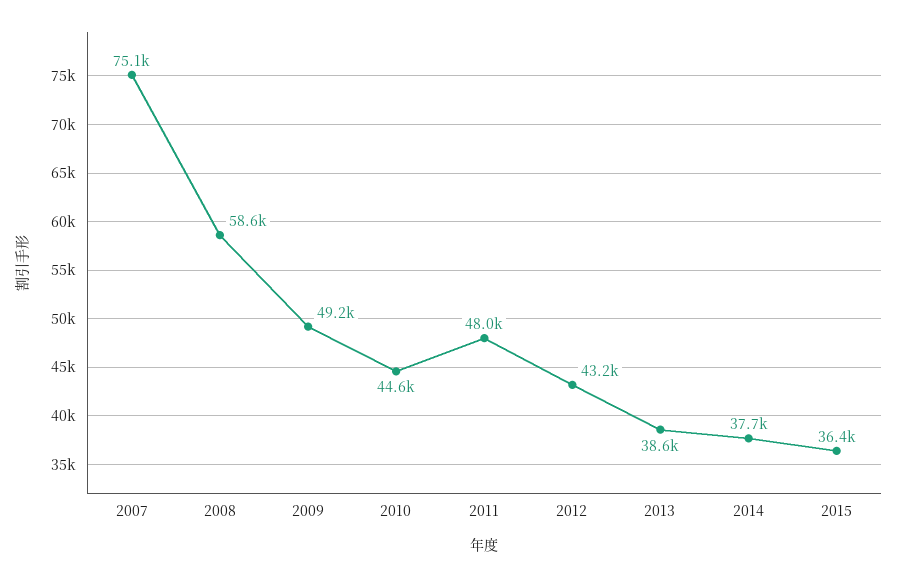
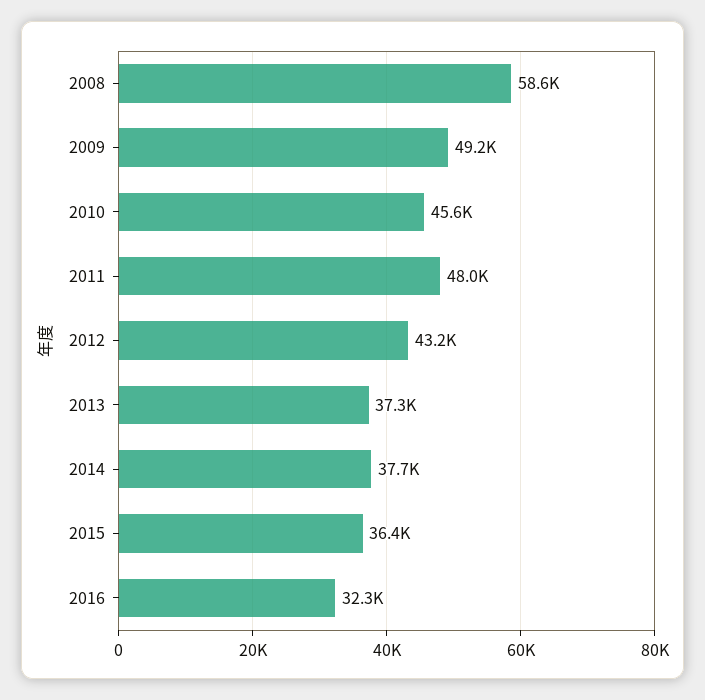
2007: 75100 -> none
2010: 44600 -> 45600
2013: 38600 -> 37300
2016: none -> 32300

